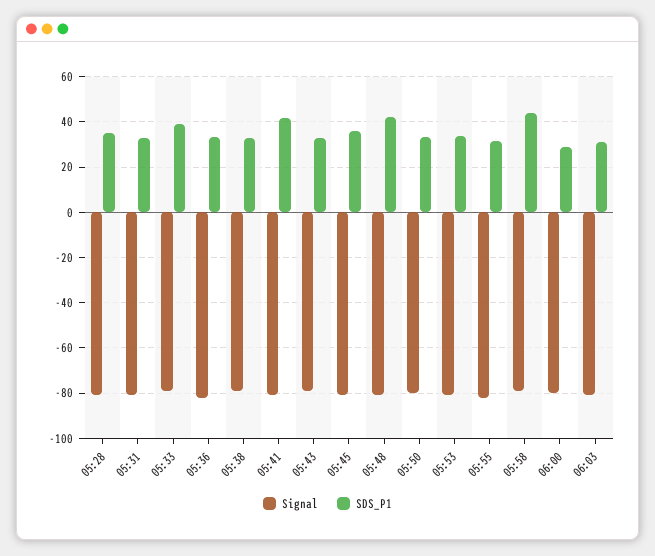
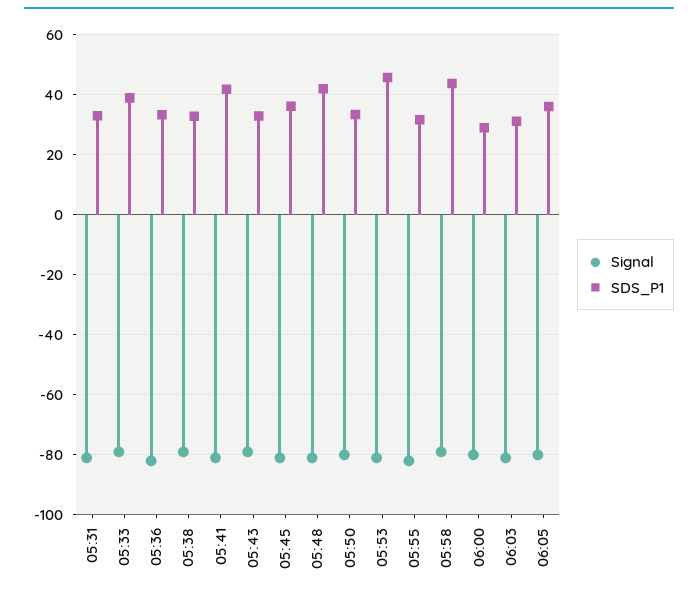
Signal, 05:28: -80 -> none
SDS_P1, 05:28: 35 -> none
SDS_P1, 05:53: 35 -> 46
Signal, 06:05: none -> -80
SDS_P1, 06:05: none -> 36

